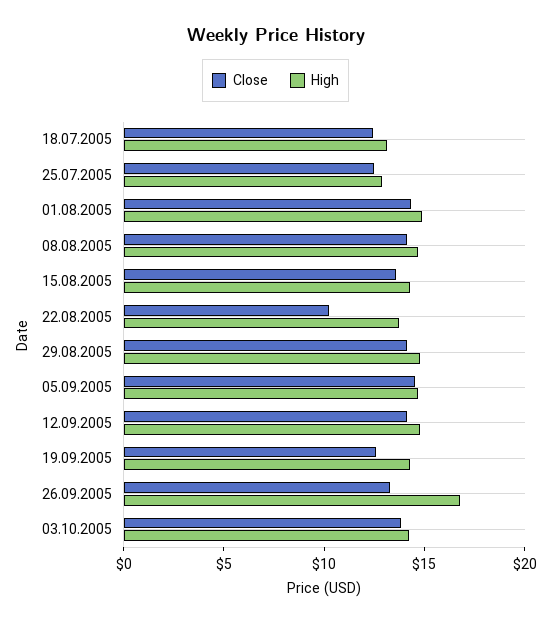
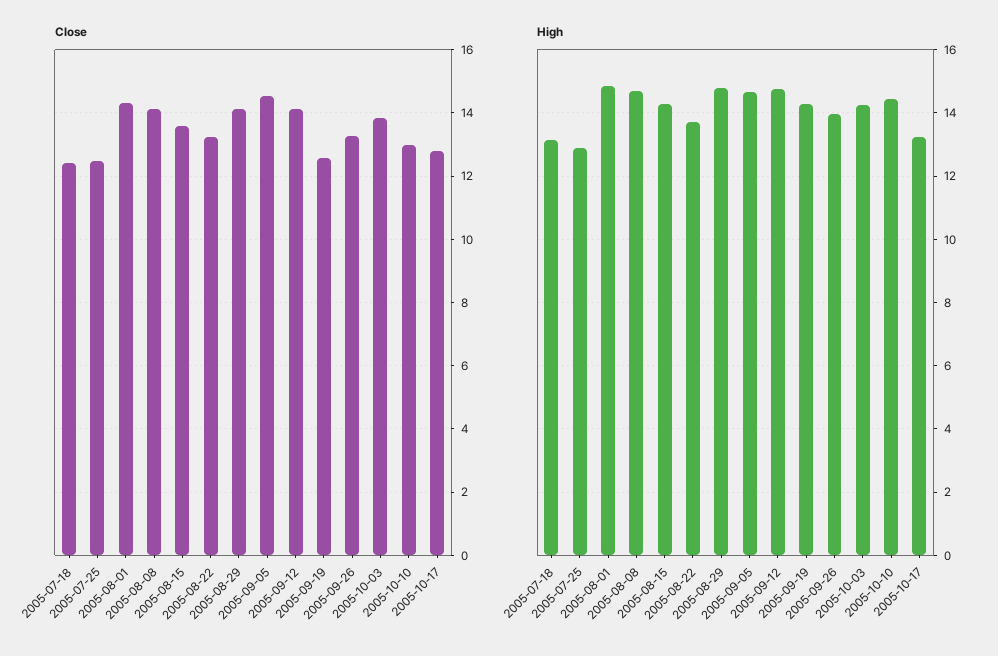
Close, 22.08.2005: 10 -> 13.2
High, 26.09.2005: 17 -> 14
Close, 2005-10-10: none -> 13
Close, 2005-10-17: none -> 12.8
High, 2005-10-10: none -> 14.4
High, 2005-10-17: none -> 13.2

